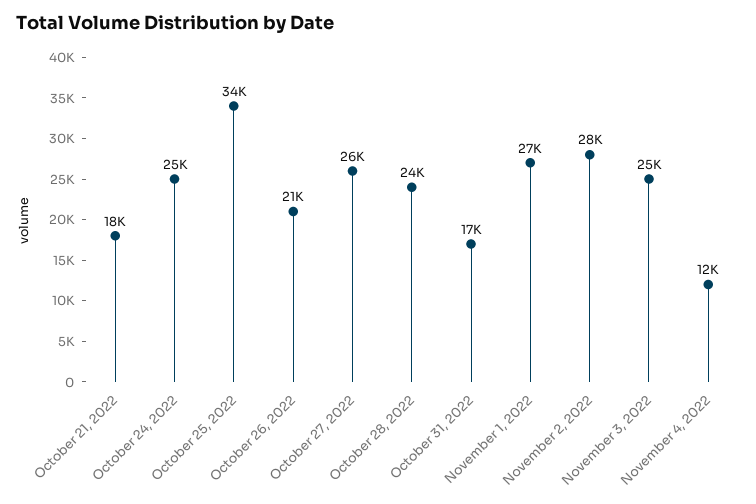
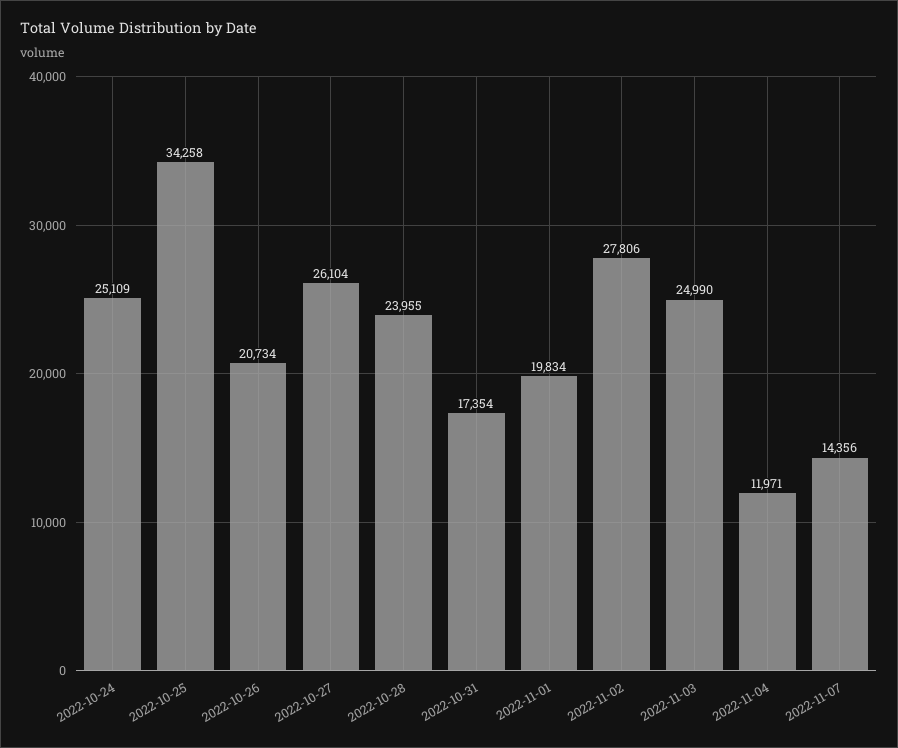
October 21, 2022: 18000 -> none
November 1, 2022: 27000 -> 19834
2022-11-07: none -> 14356

